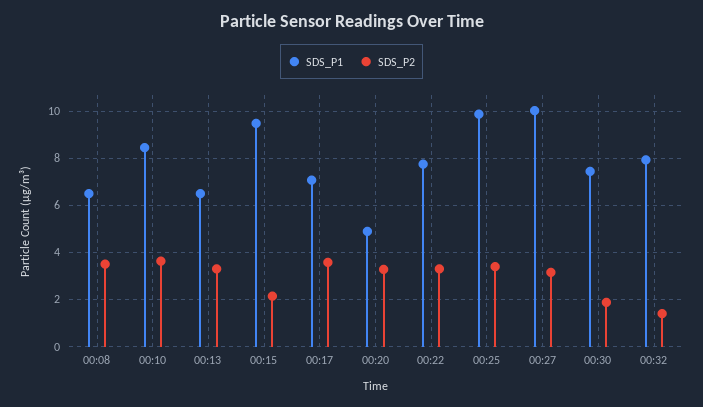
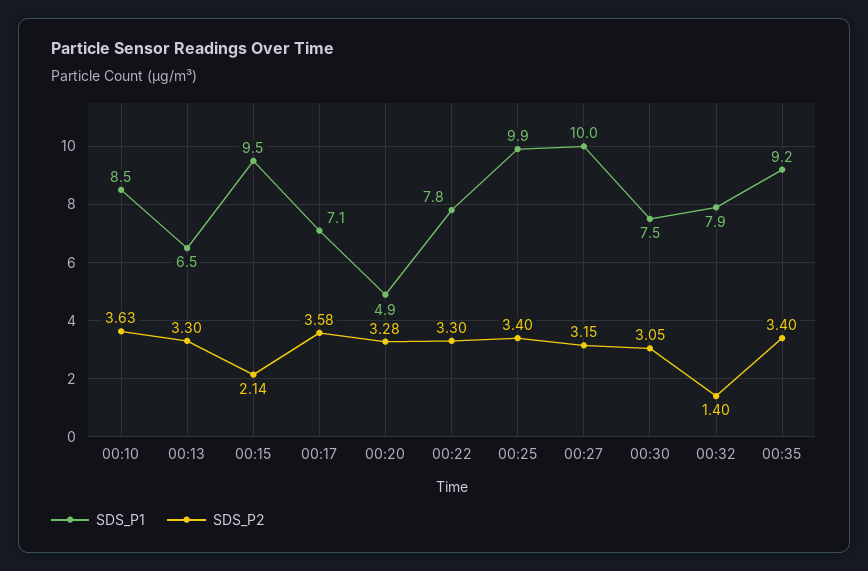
SDS_P1, 00:08: 6.5 -> none
SDS_P2, 00:08: 3.5 -> none
SDS_P2, 00:30: 2 -> 3.05
SDS_P1, 00:35: none -> 9.2
SDS_P2, 00:35: none -> 3.4

